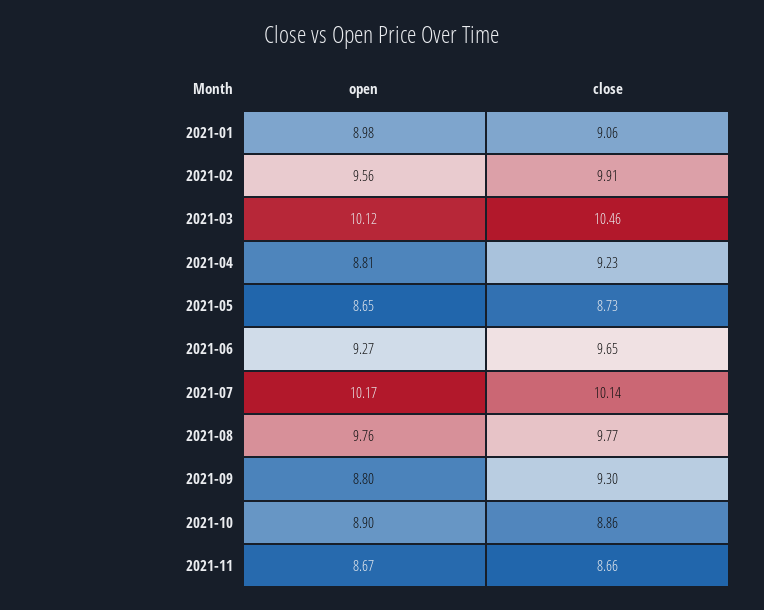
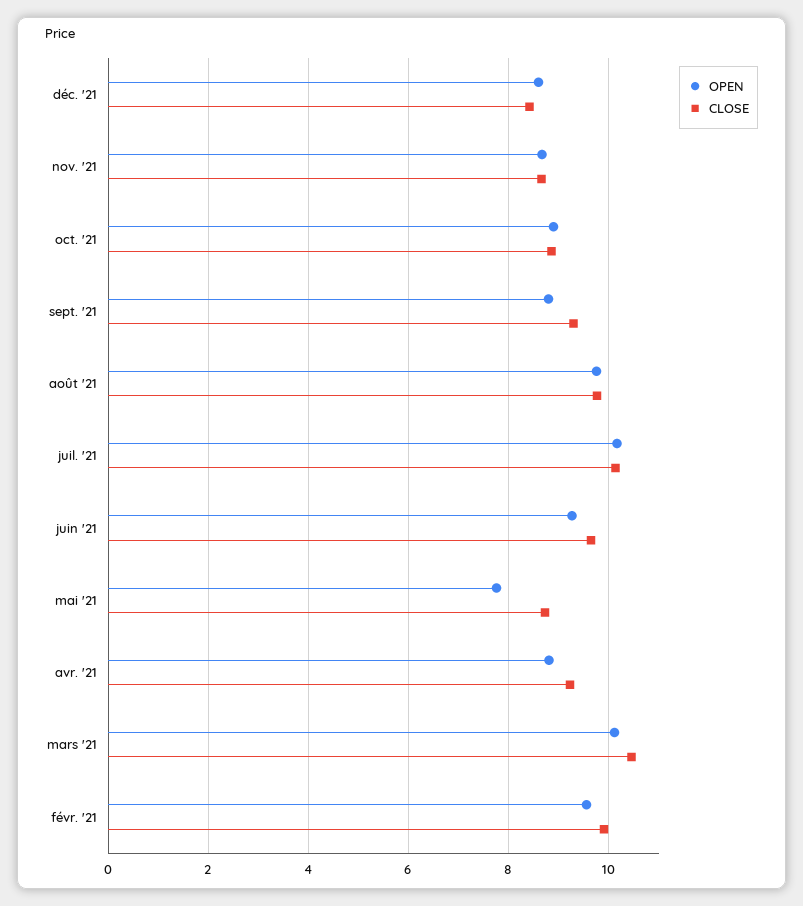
open, 2021-01: 8.98 -> none
close, 2021-01: 9.06 -> none
open, 2021-05: 8.65 -> 7.8
open, déc. '21: none -> 8.6
close, déc. '21: none -> 8.4

